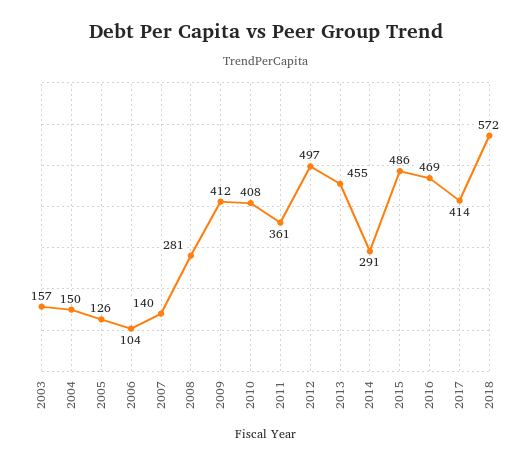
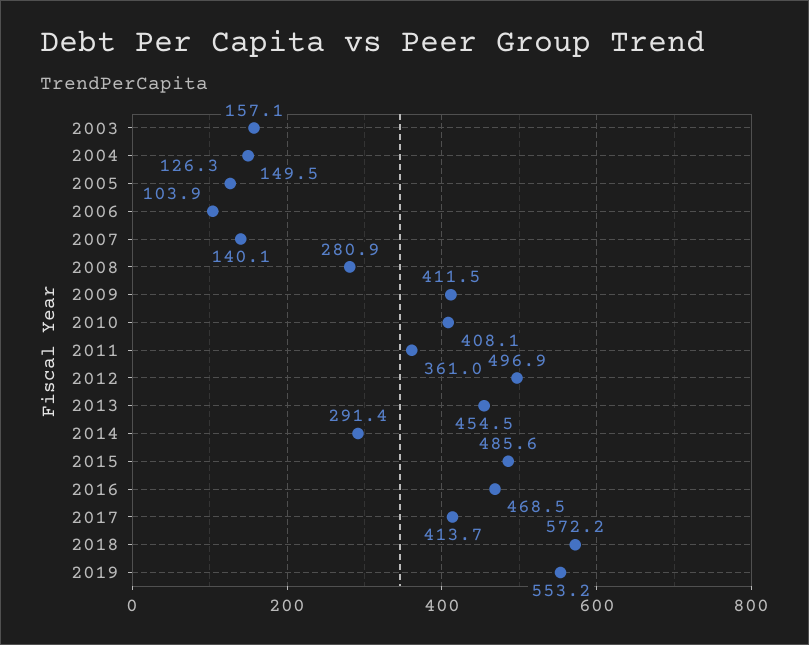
2019: none -> 553.2

